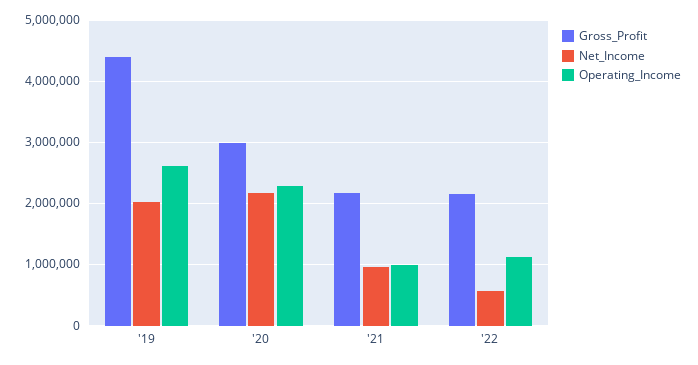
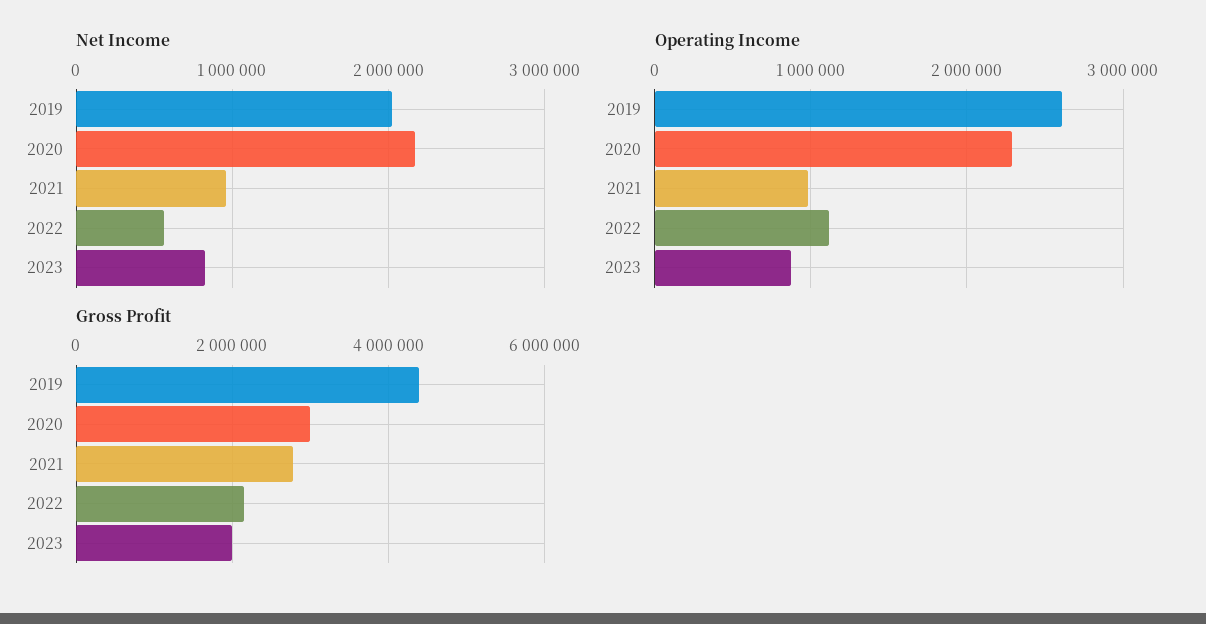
Gross_Profit, '21: 2200000 -> 2800000
Net_Income, 2023: none -> 800000
Operating_Income, 2023: none -> 900000
Gross_Profit, 2023: none -> 2000000

